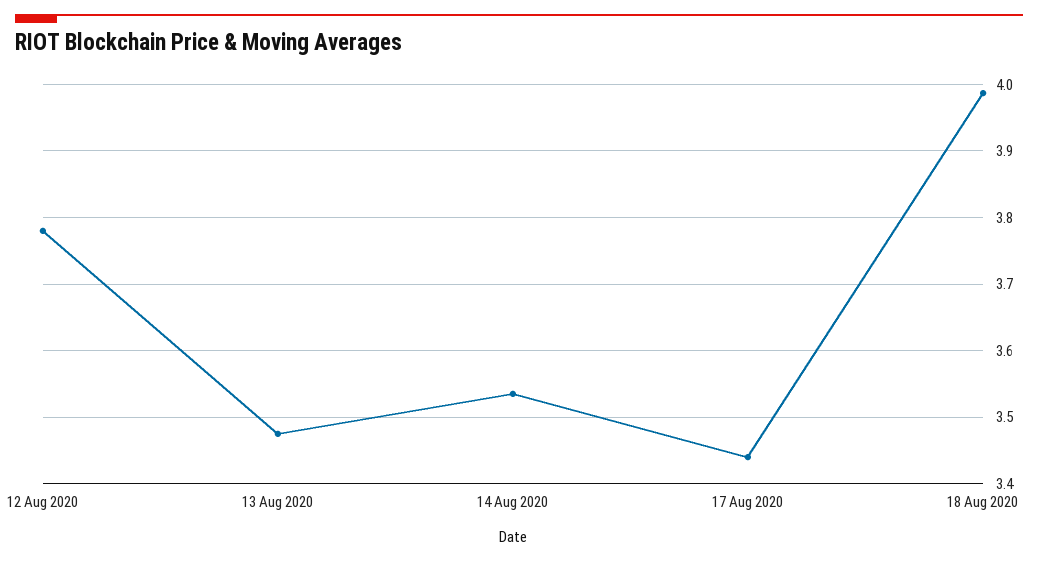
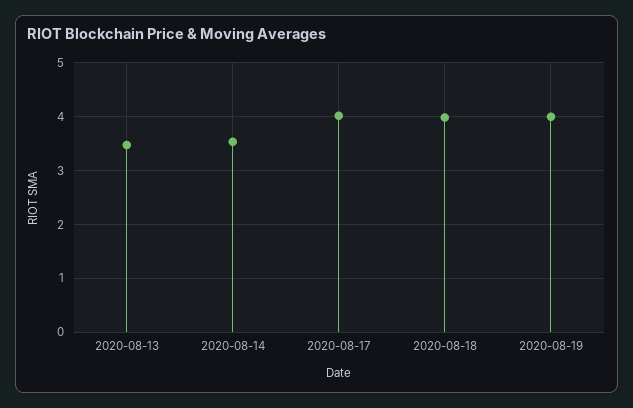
12 Aug 2020: 3.78 -> none
17 Aug 2020: 3.44 -> 4
2020-08-19: none -> 4

